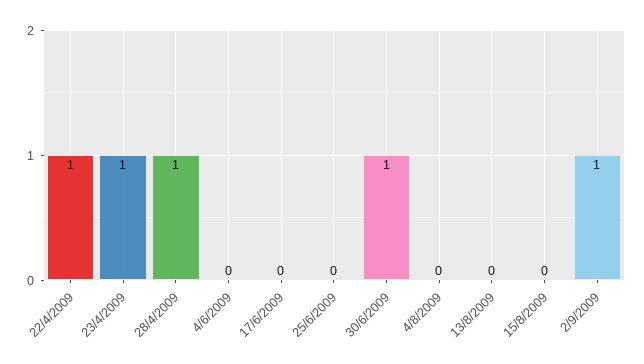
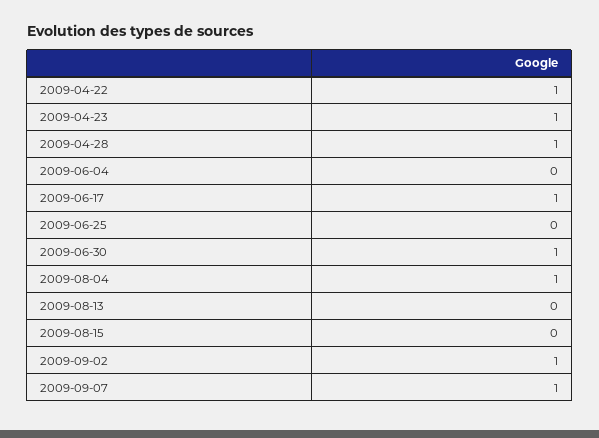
17/6/2009: 0 -> 1
4/8/2009: 0 -> 1
2009-09-07: none -> 1

